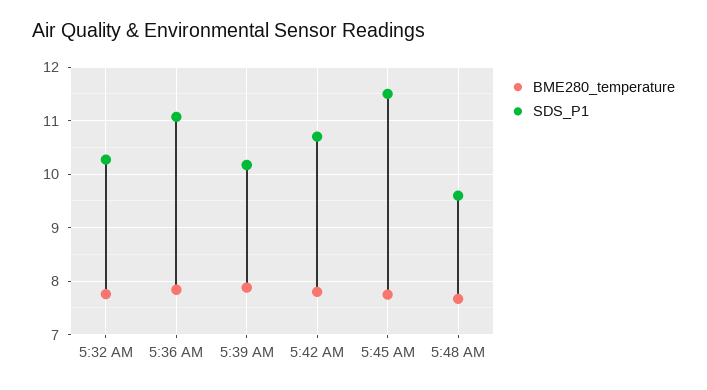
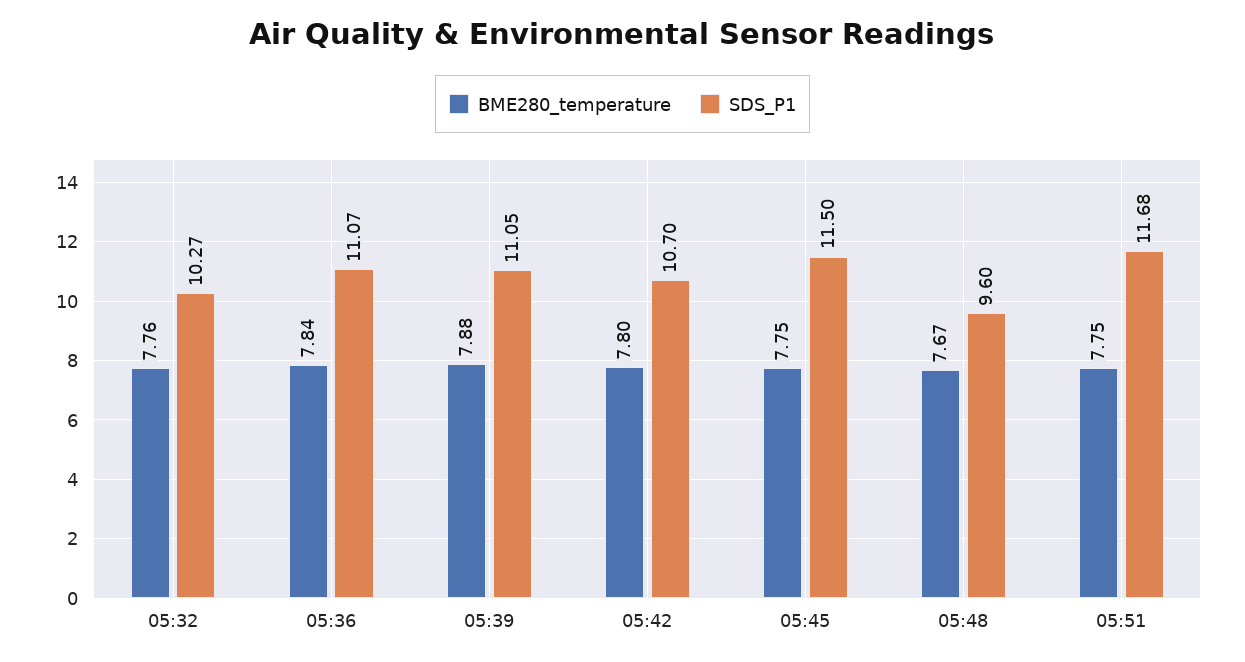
SDS_P1, 5:39 AM: 10.2 -> 11.05
BME280_temperature, 05:51: none -> 7.75
SDS_P1, 05:51: none -> 11.68

